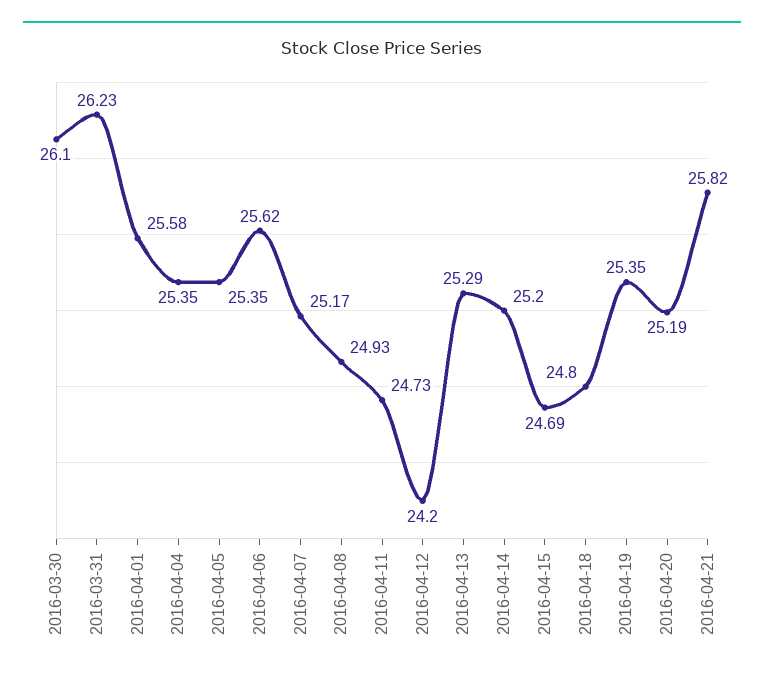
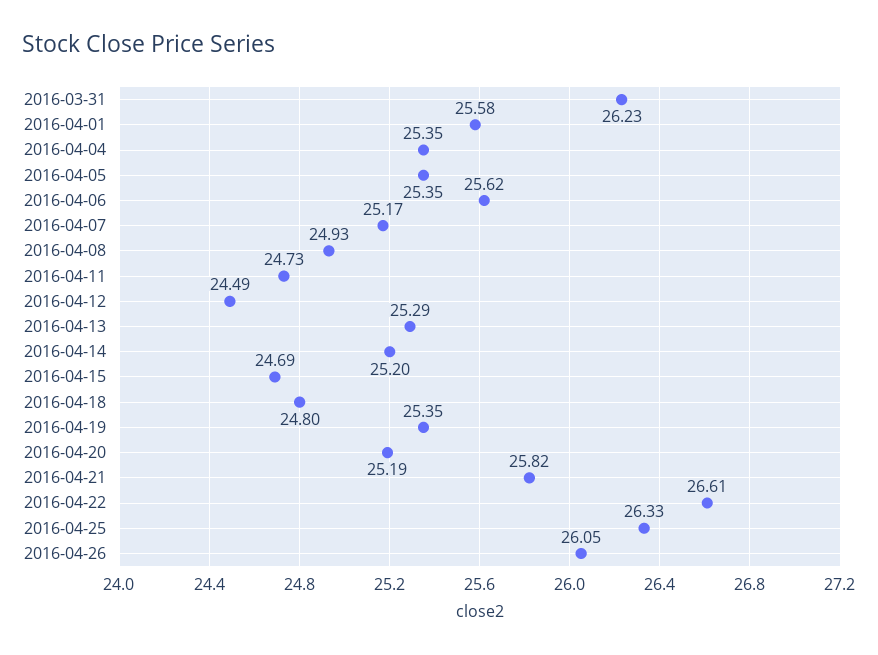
2016-03-30: 26.1 -> none
2016-04-12: 24.2 -> 24.49
2016-04-22: none -> 26.61
2016-04-25: none -> 26.33
2016-04-26: none -> 26.05

